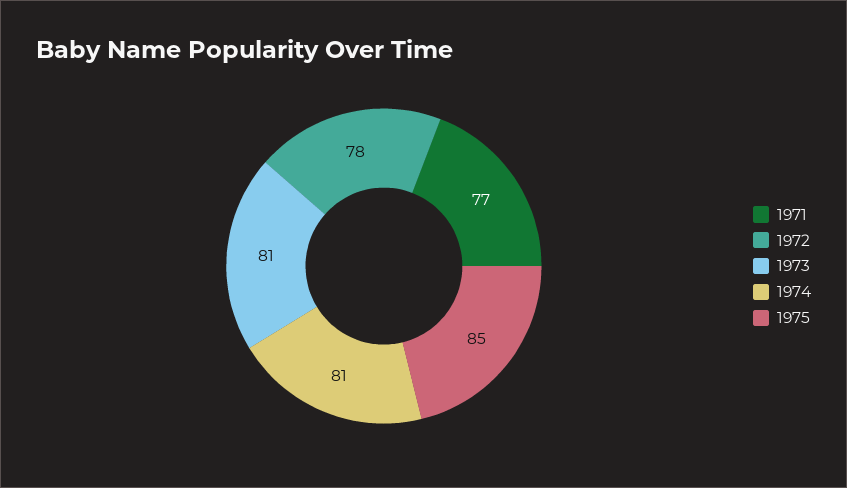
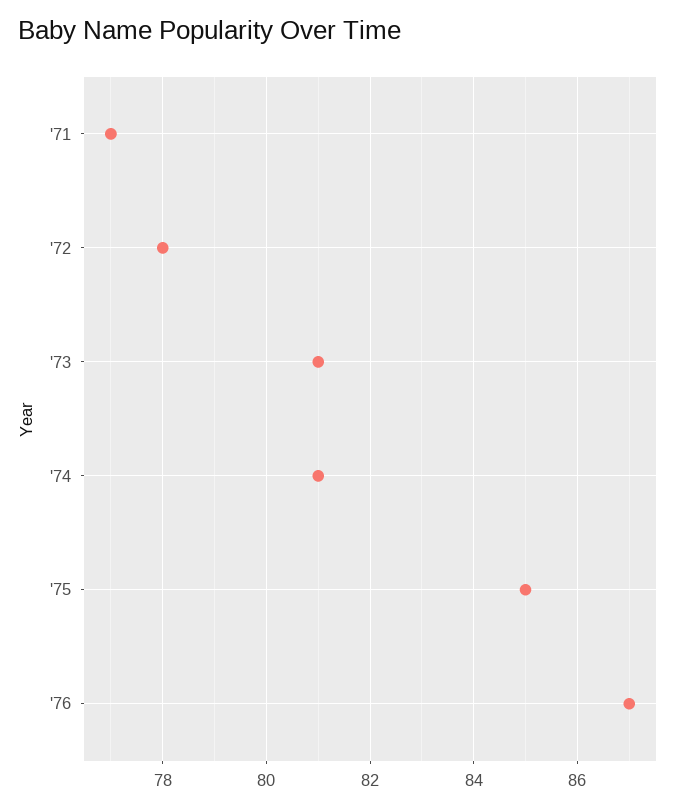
'76: none -> 87

